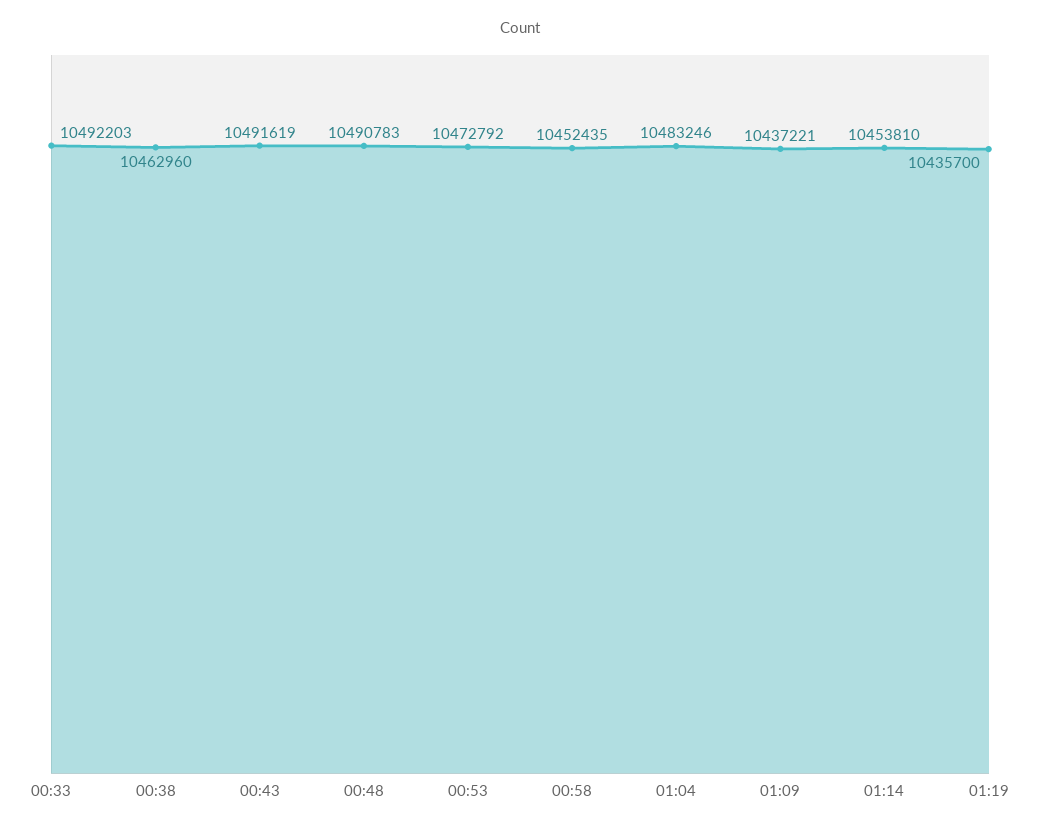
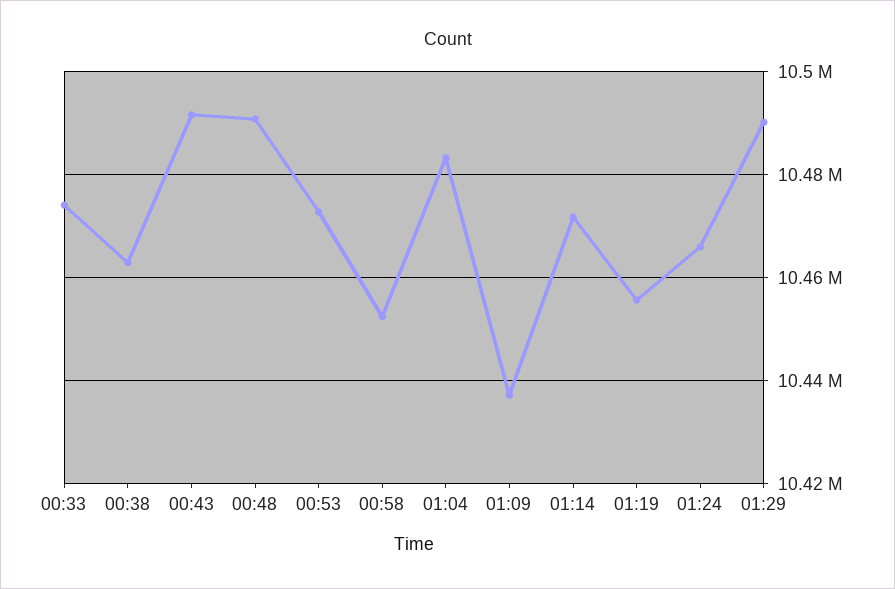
00:33: 10492203 -> 10474000
01:14: 10453810 -> 10472000
01:19: 10435700 -> 10456000
01:24: none -> 10466000
01:29: none -> 10490000

